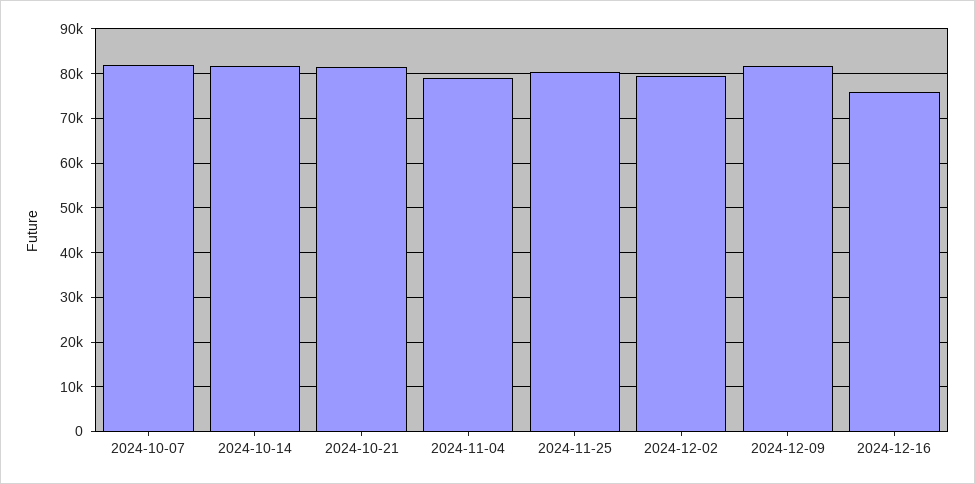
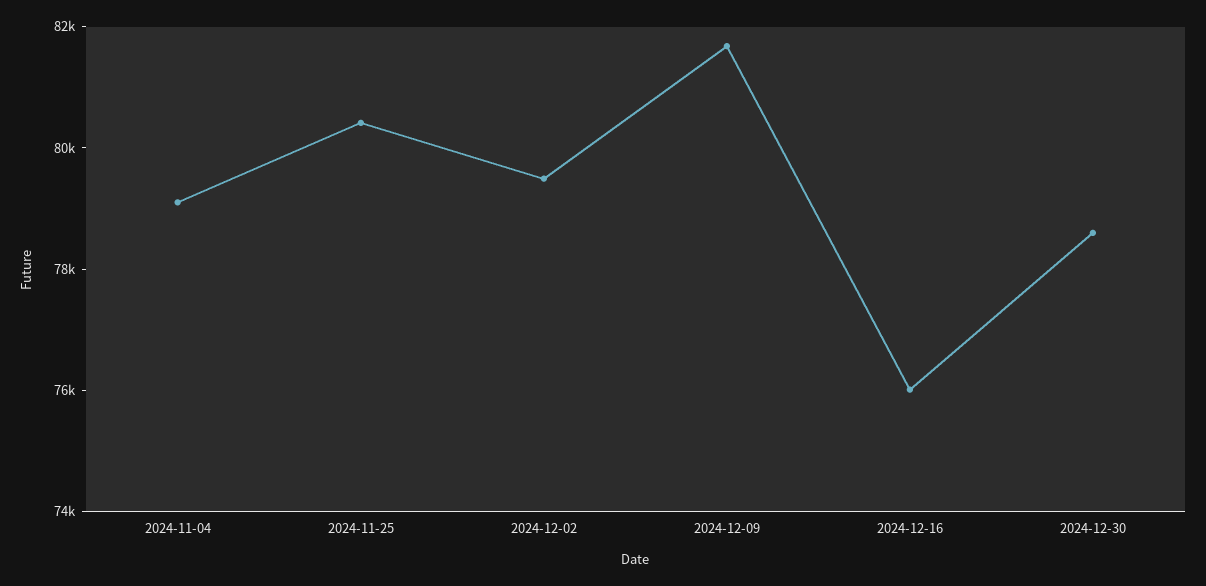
2024-10-07: 82000 -> none
2024-10-14: 82000 -> none
2024-10-21: 82000 -> none
2024-12-30: none -> 78500

